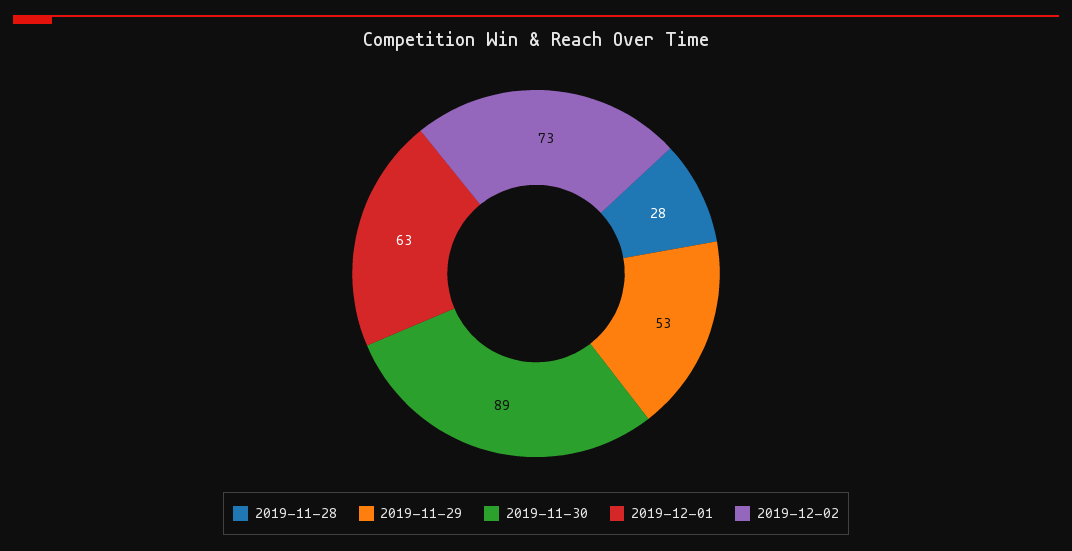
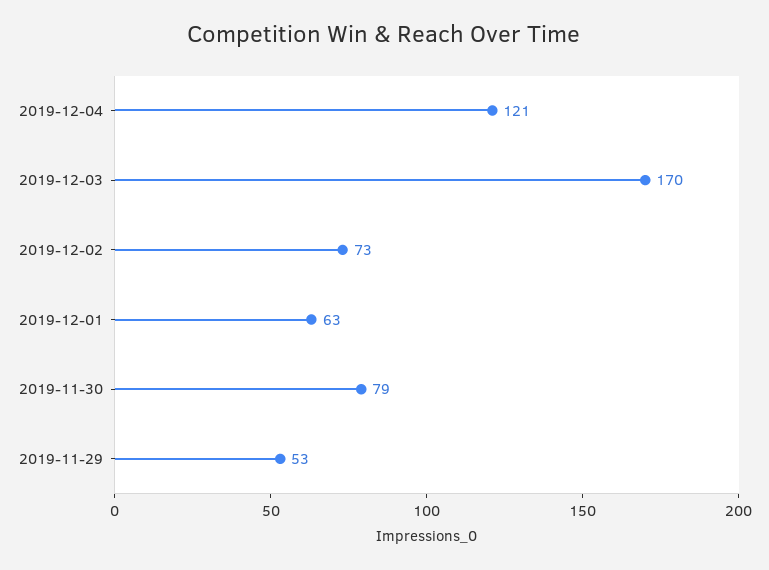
2019-11-28: 28 -> none
2019-11-30: 89 -> 79
2019-12-04: none -> 121
2019-12-03: none -> 170

